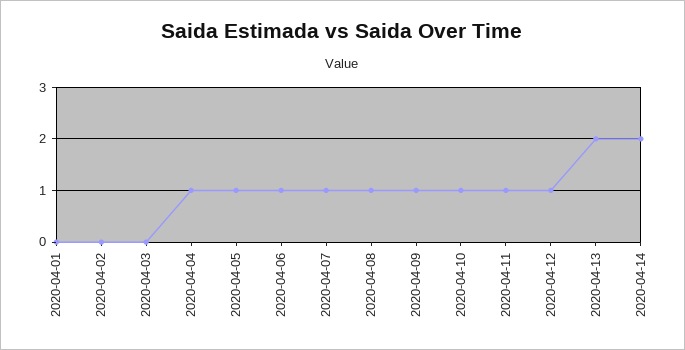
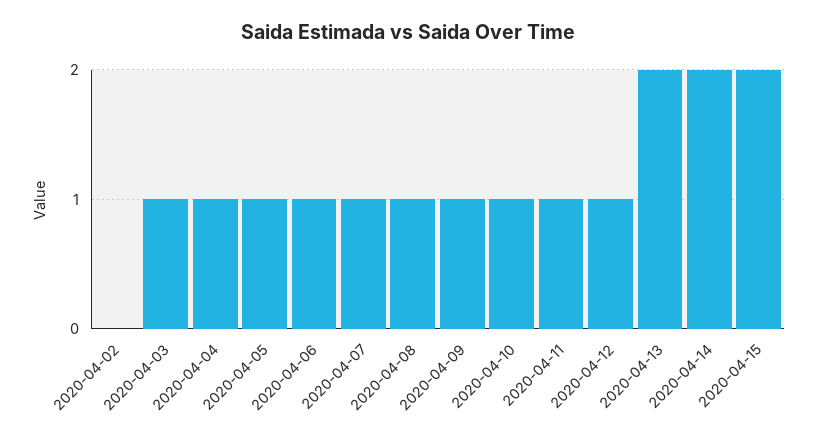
2020-04-01: 0 -> none
2020-04-03: 0 -> 1
2020-04-15: none -> 2

